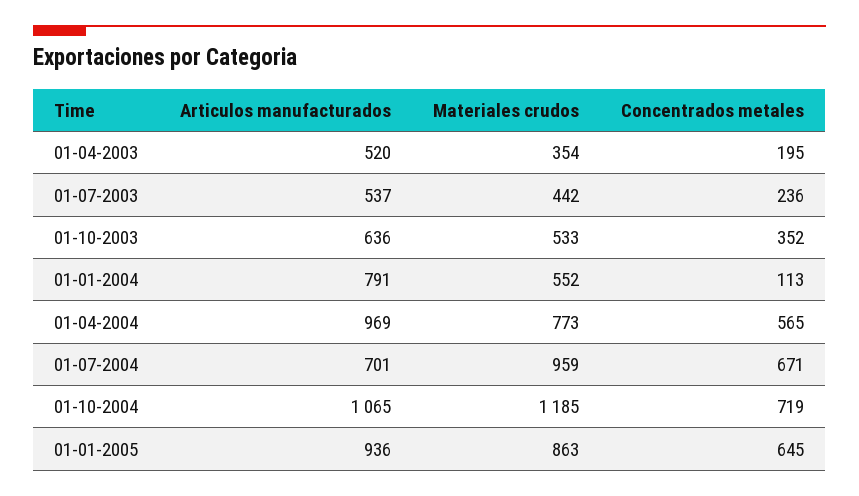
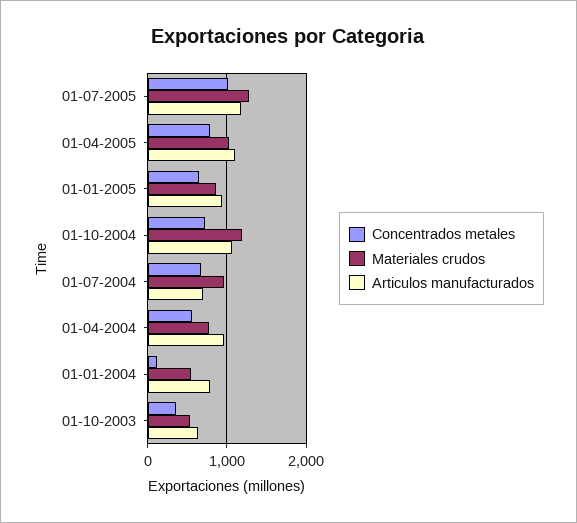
Articulos manufacturados, 01-04-2003: 520 -> none
Materiales crudos, 01-04-2003: 354 -> none
Concentrados metales, 01-04-2003: 195 -> none
Articulos manufacturados, 01-07-2003: 537 -> none
Materiales crudos, 01-07-2003: 442 -> none
Concentrados metales, 01-07-2003: 236 -> none
Concentrados metales, 01-07-2005: none -> 1000
Materiales crudos, 01-07-2005: none -> 1300
Articulos manufacturados, 01-07-2005: none -> 1200
Concentrados metales, 01-04-2005: none -> 800
Materiales crudos, 01-04-2005: none -> 1000
Articulos manufacturados, 01-04-2005: none -> 1100

